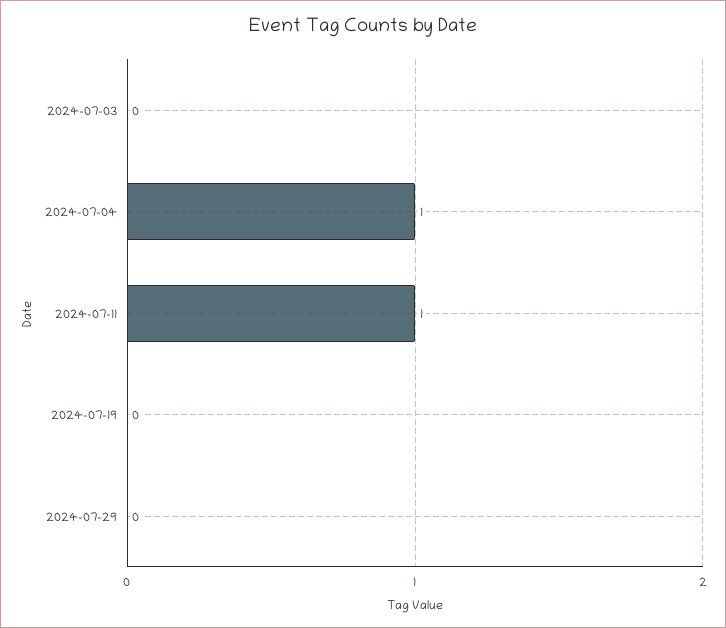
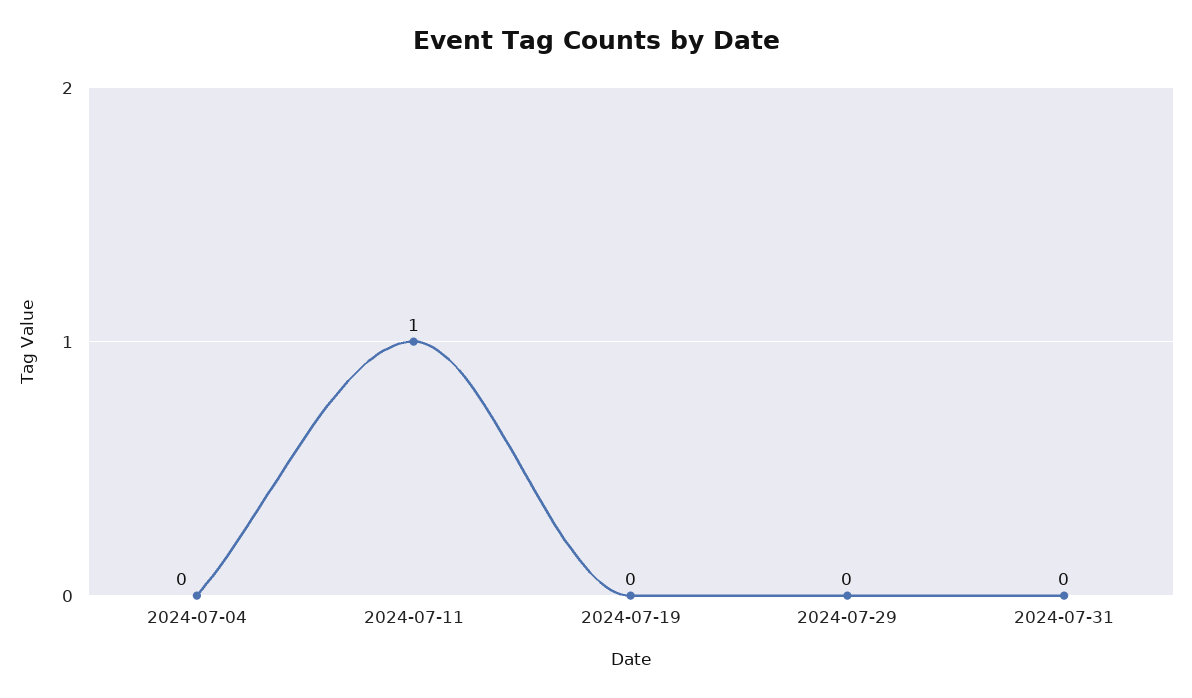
2024-07-03: 0 -> none
2024-07-04: 1 -> 0
2024-07-31: none -> 0

